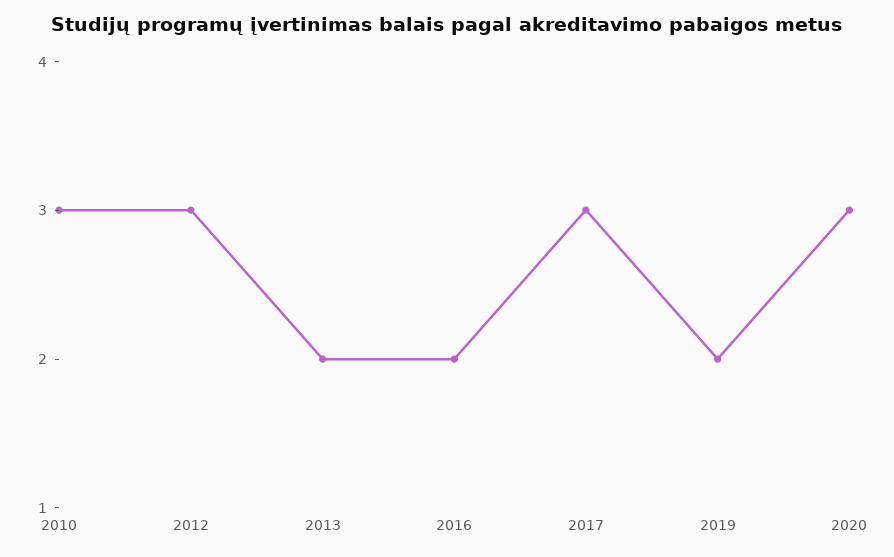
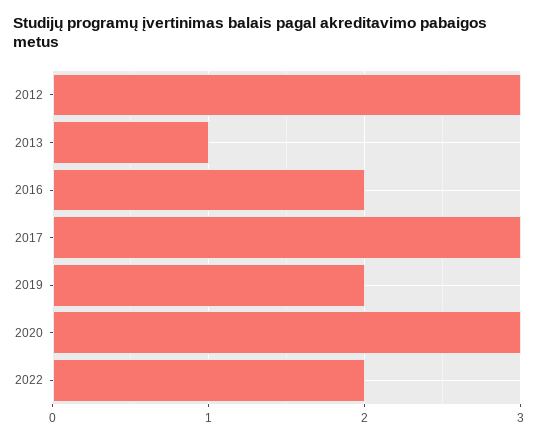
2010: 3 -> none
2013: 2 -> 1
2022: none -> 2

